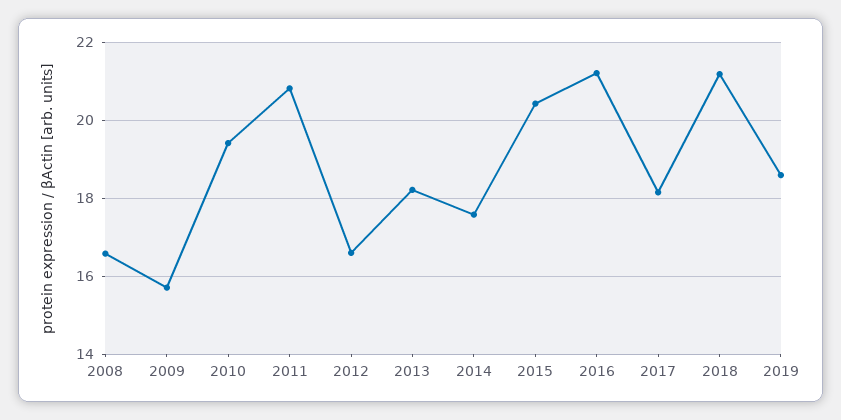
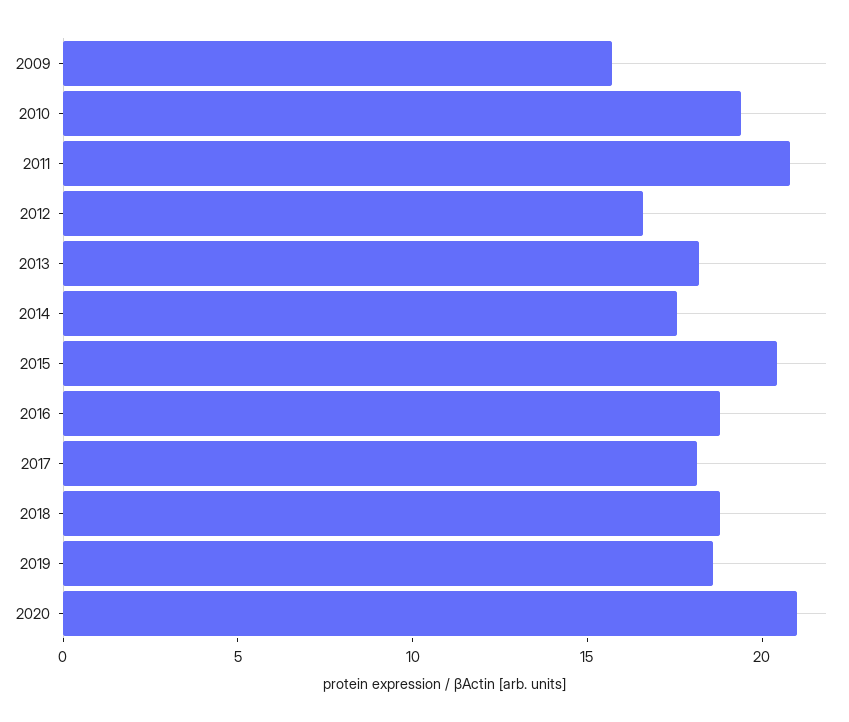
2008: 16.6 -> none
2016: 21.2 -> 19
2018: 21.2 -> 19
2020: none -> 21

